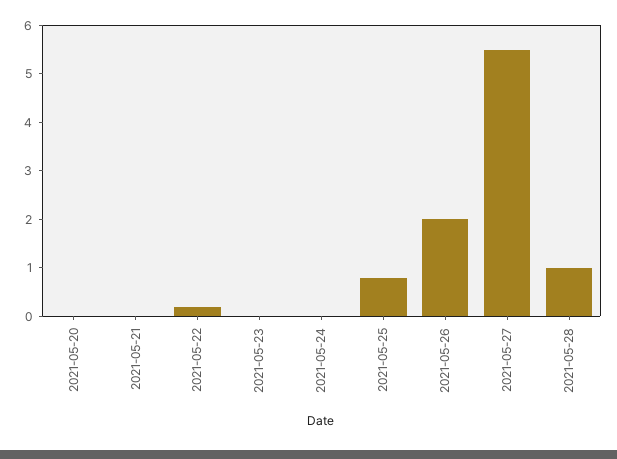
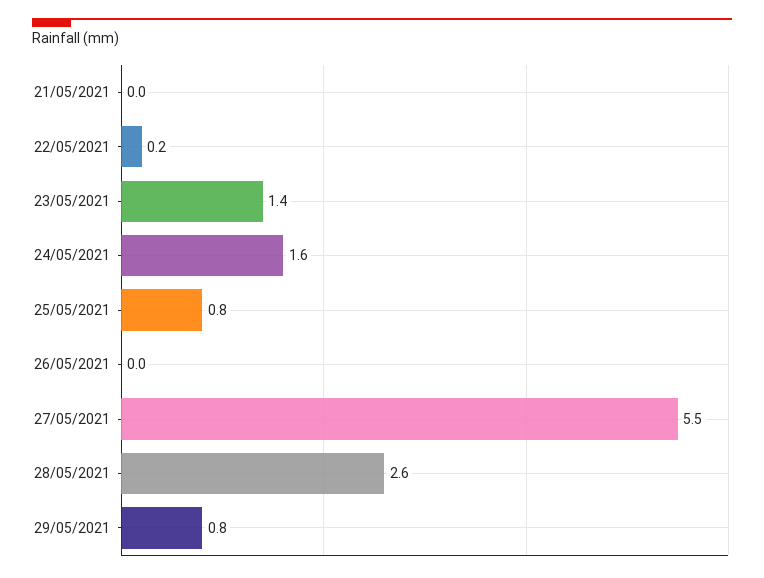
2021-05-20: 0 -> none
2021-05-23: 0 -> 1.4
2021-05-24: 0 -> 1.6
2021-05-26: 2 -> 0
2021-05-28: 1 -> 2.6
29/05/2021: none -> 0.8

